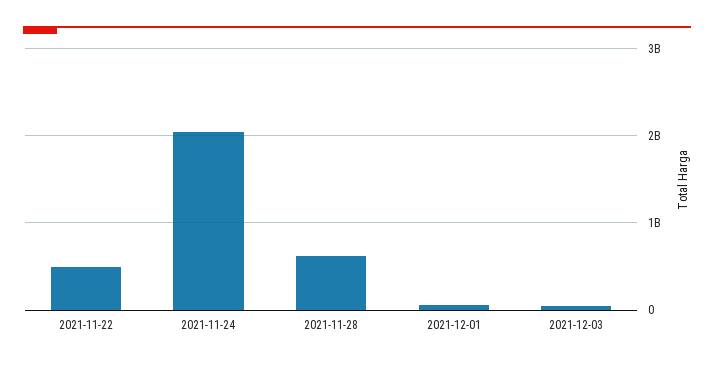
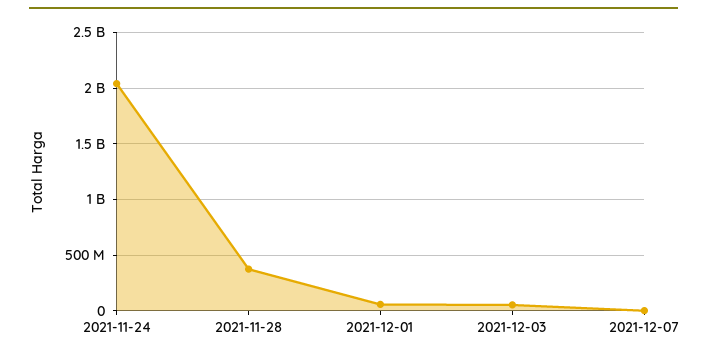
2021-11-22: 500000000 -> none
2021-11-28: 600000000 -> 400000000
2021-12-07: none -> 0

